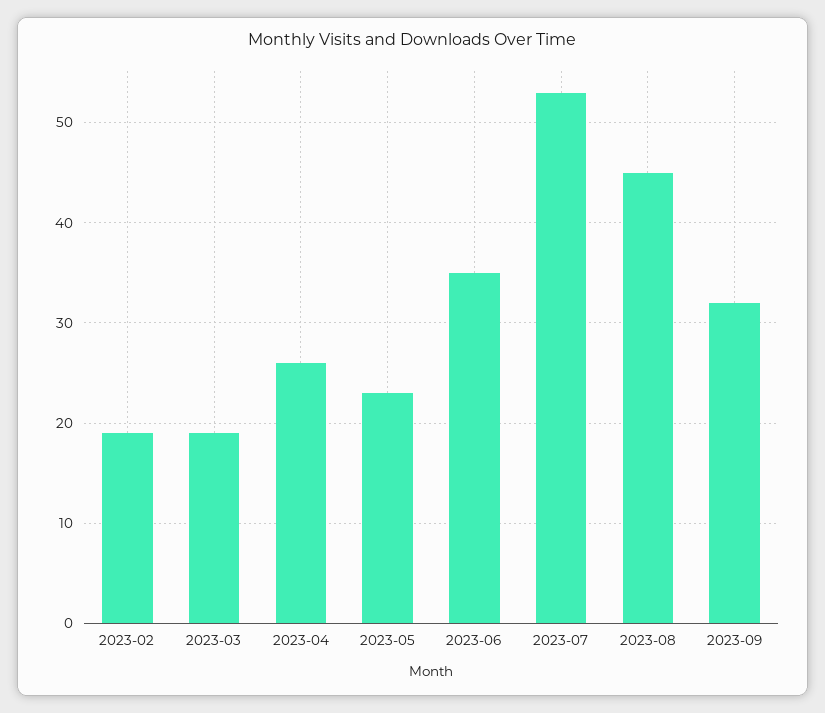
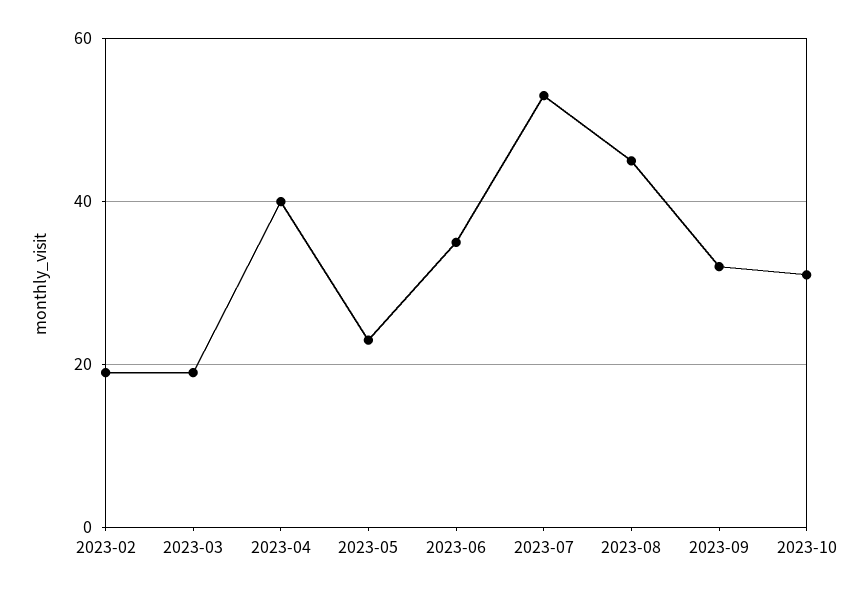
2023-04: 26 -> 40
2023-10: none -> 30

